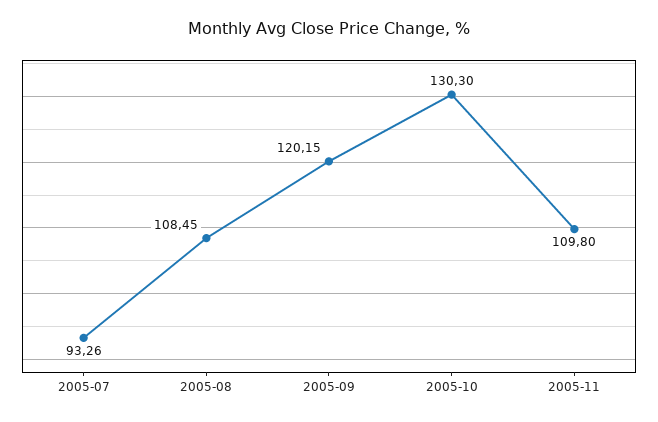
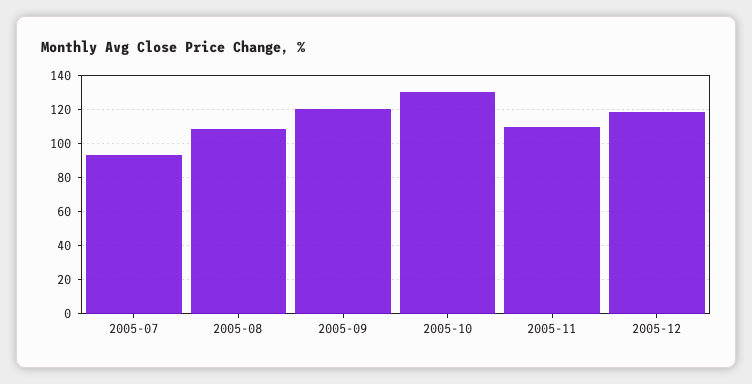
2005-12: none -> 120

